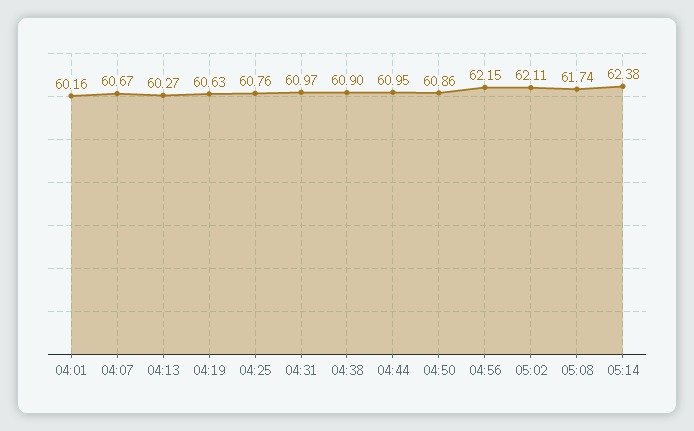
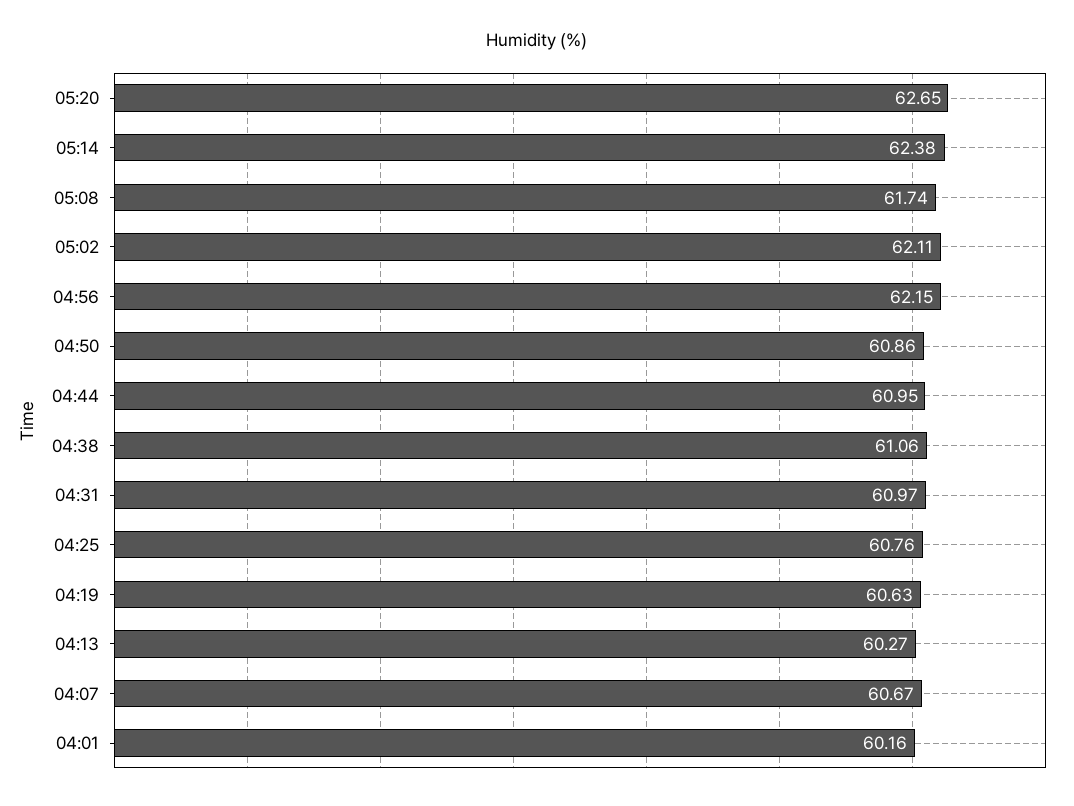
04:38: 60.9 -> 61.06
05:20: none -> 62.65

